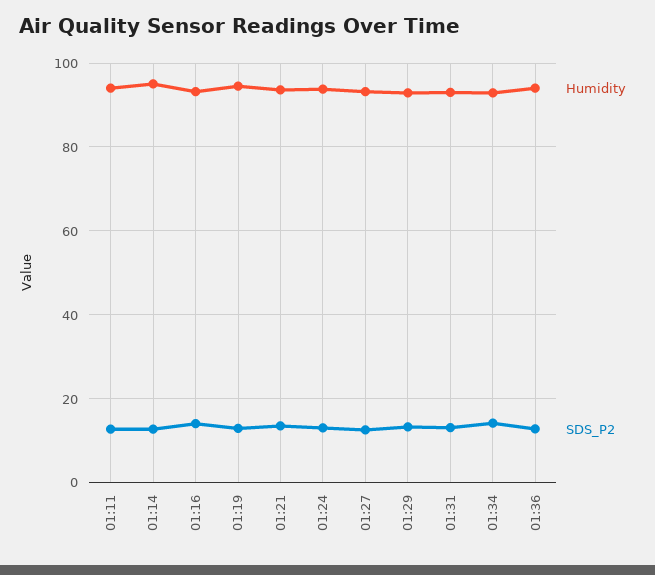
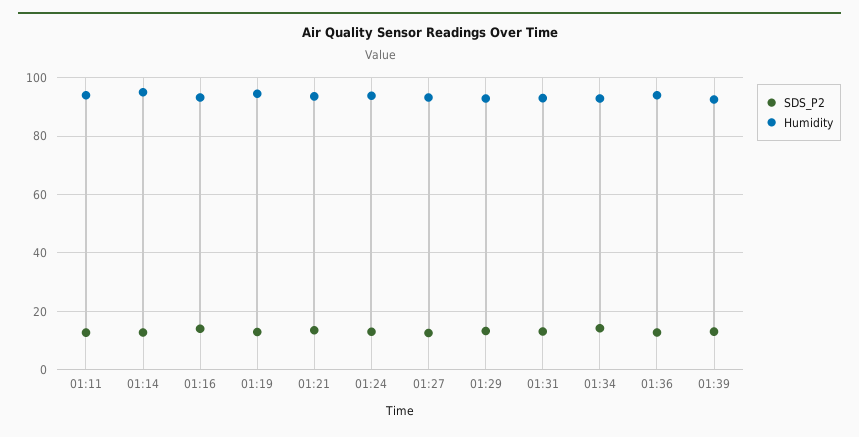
SDS_P2, 01:39: none -> 12.5
Humidity, 01:39: none -> 92.5

